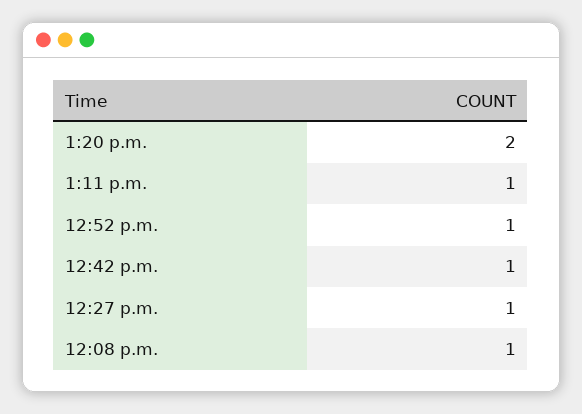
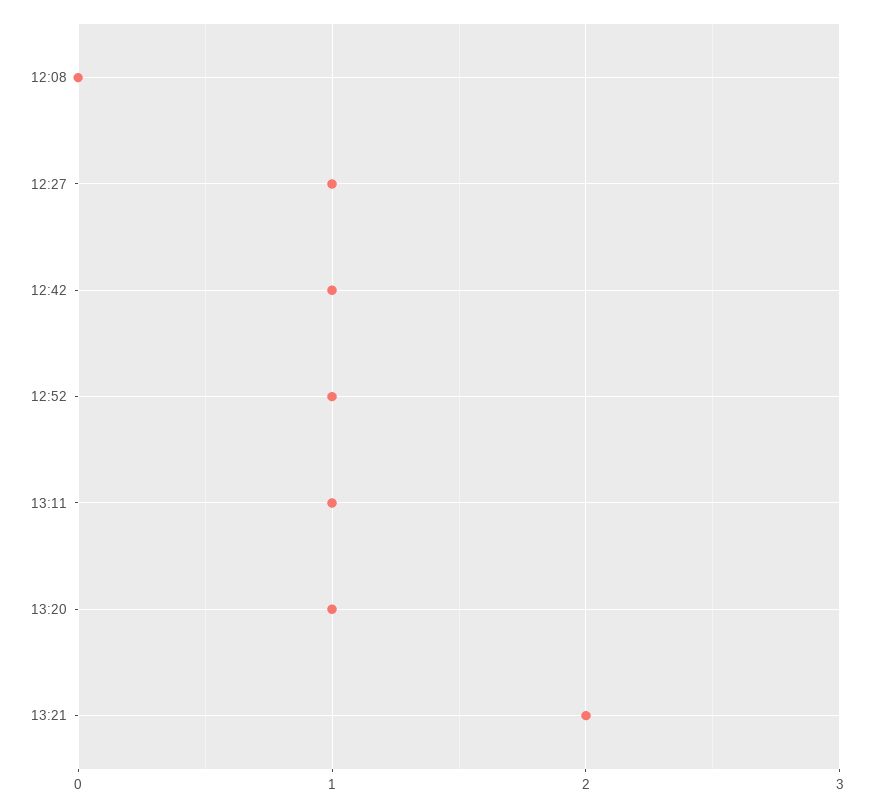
1:20 p.m.: 2 -> 1
12:08 p.m.: 1 -> 0
13:21: none -> 2

